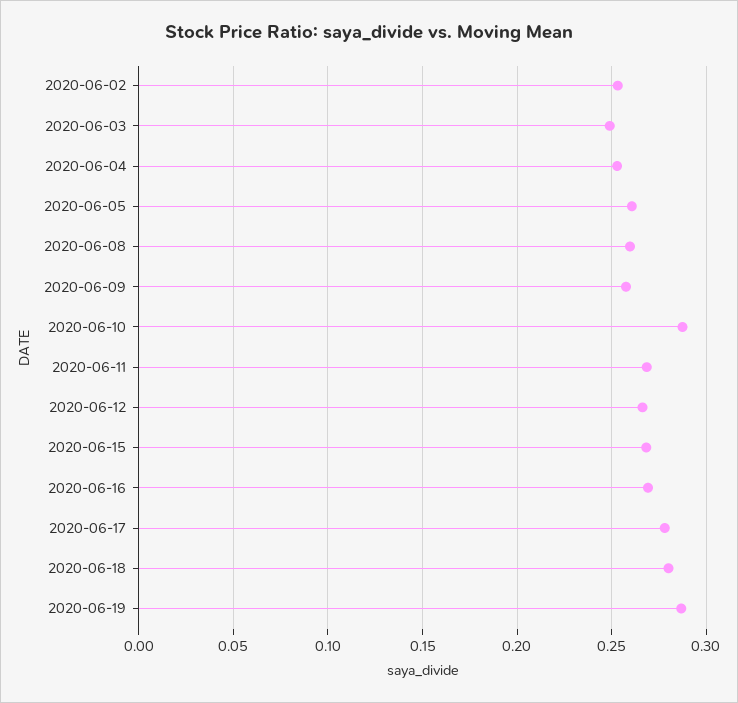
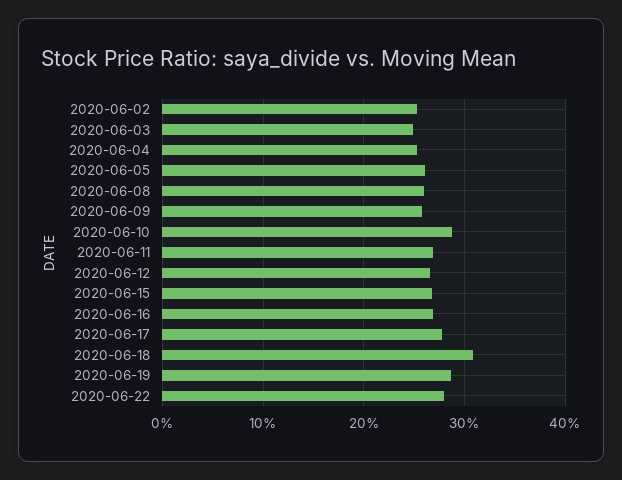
2020-06-18: 0.28 -> 0.31
2020-06-22: none -> 0.28

